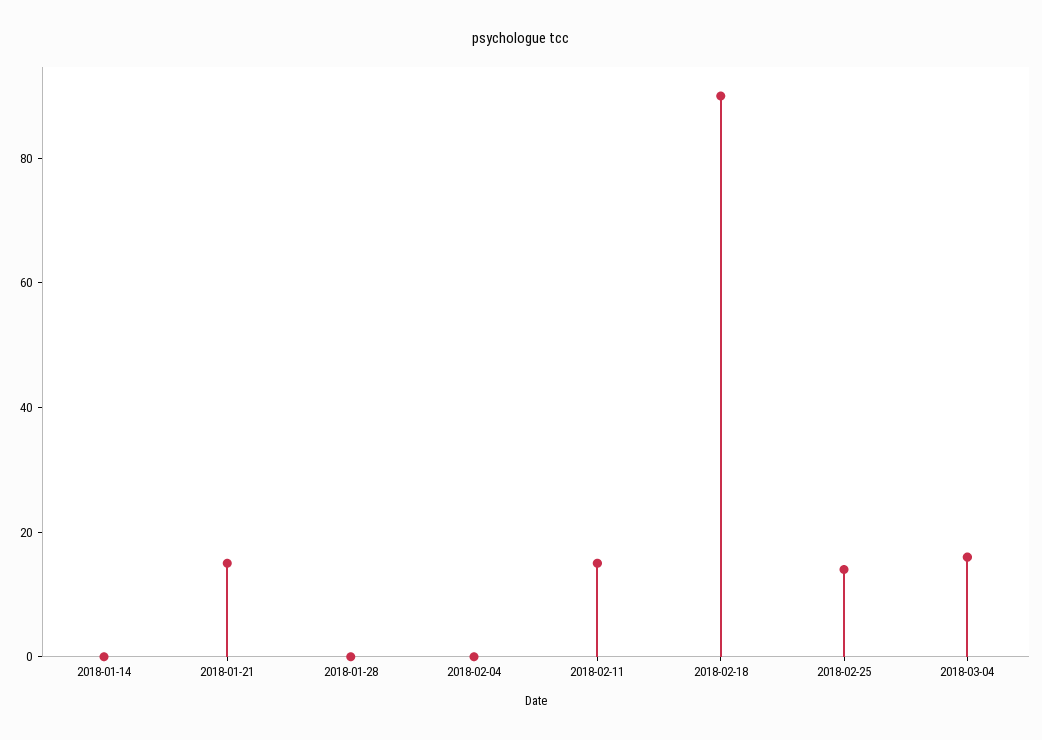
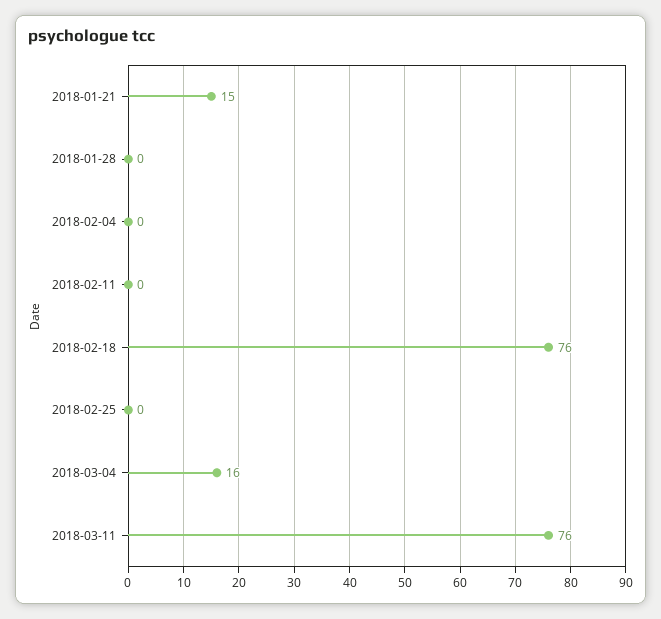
2018-01-14: 0 -> none
2018-02-11: 15 -> 0
2018-02-18: 90 -> 76
2018-02-25: 15 -> 0
2018-03-11: none -> 76

